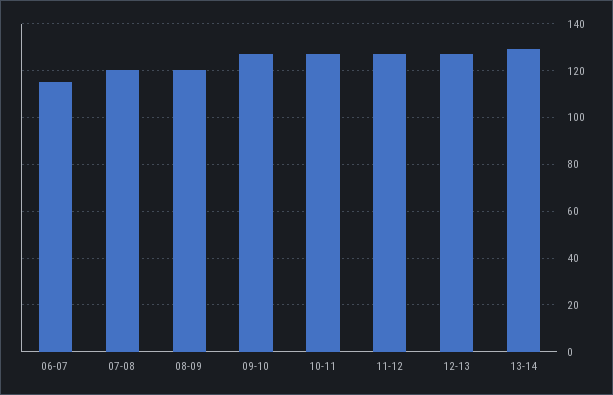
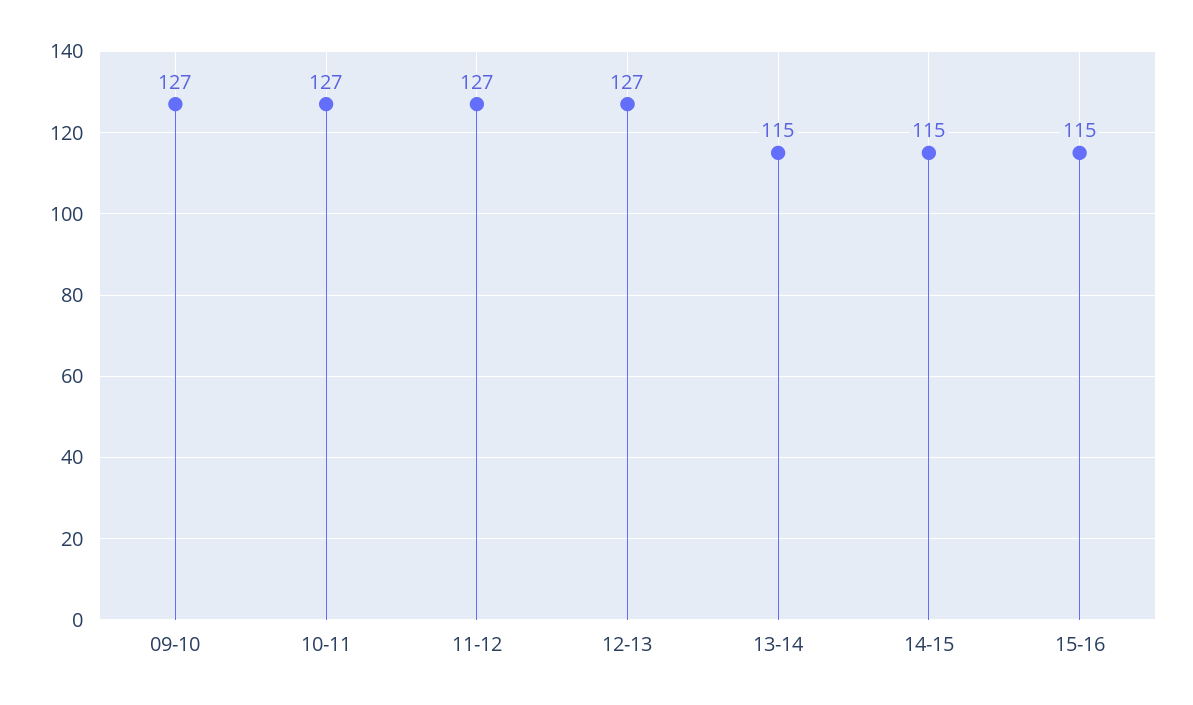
06-07: 115 -> none
07-08: 120 -> none
08-09: 120 -> none
13-14: 130 -> 115
14-15: none -> 115
15-16: none -> 115

